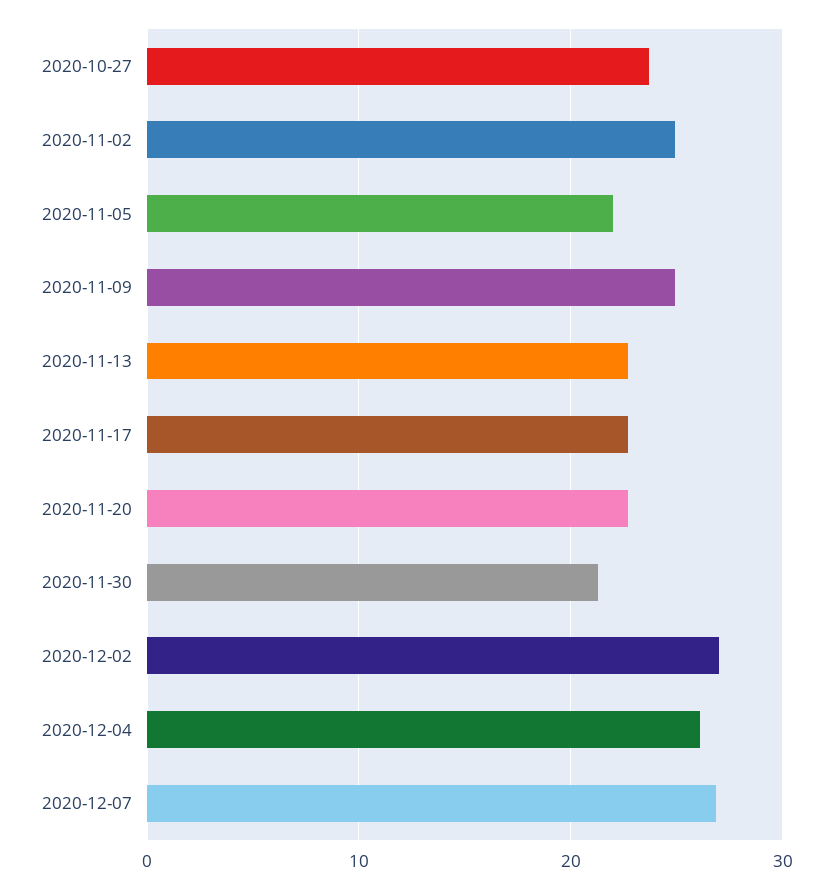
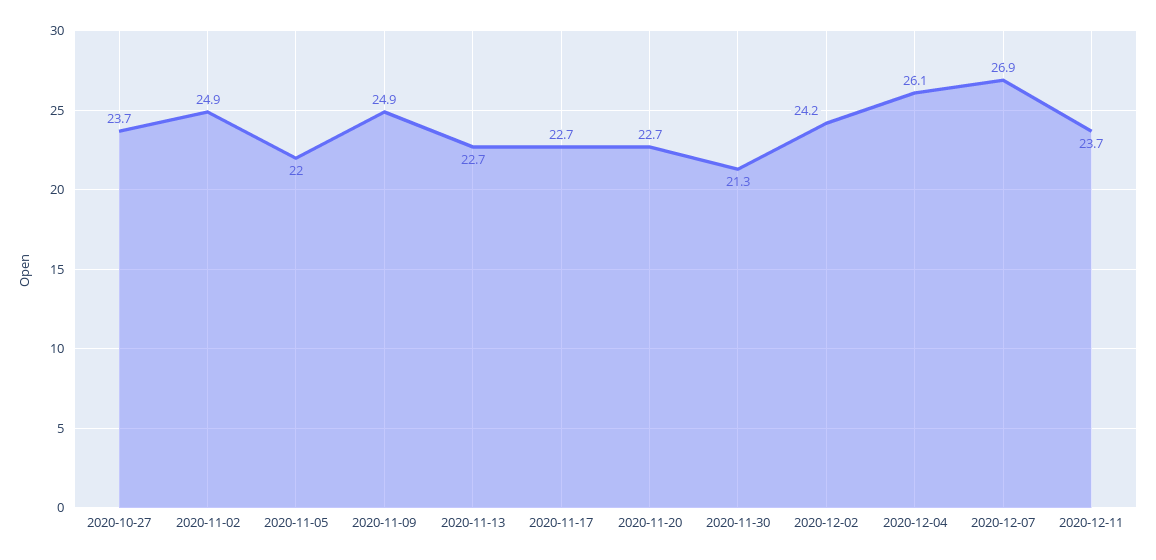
2020-12-02: 27 -> 24.2
2020-12-11: none -> 23.7

